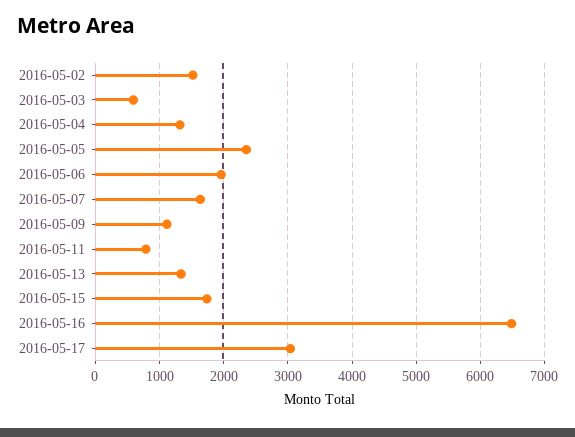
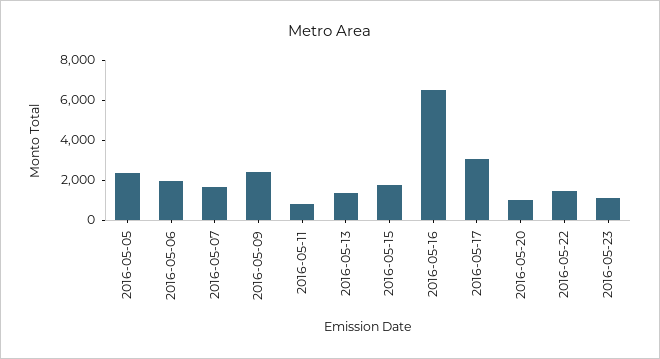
2016-05-02: 1500 -> none
2016-05-03: 600 -> none
2016-05-04: 1300 -> none
2016-05-09: 1100 -> 2500
2016-05-20: none -> 1000
2016-05-22: none -> 1500
2016-05-23: none -> 1000

